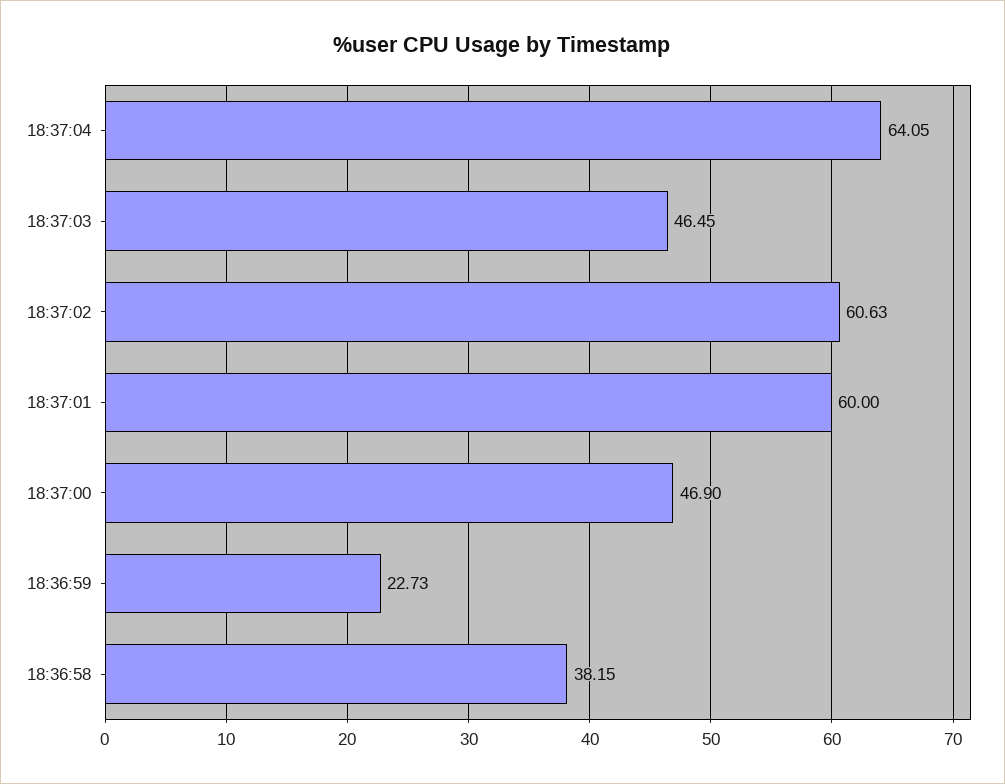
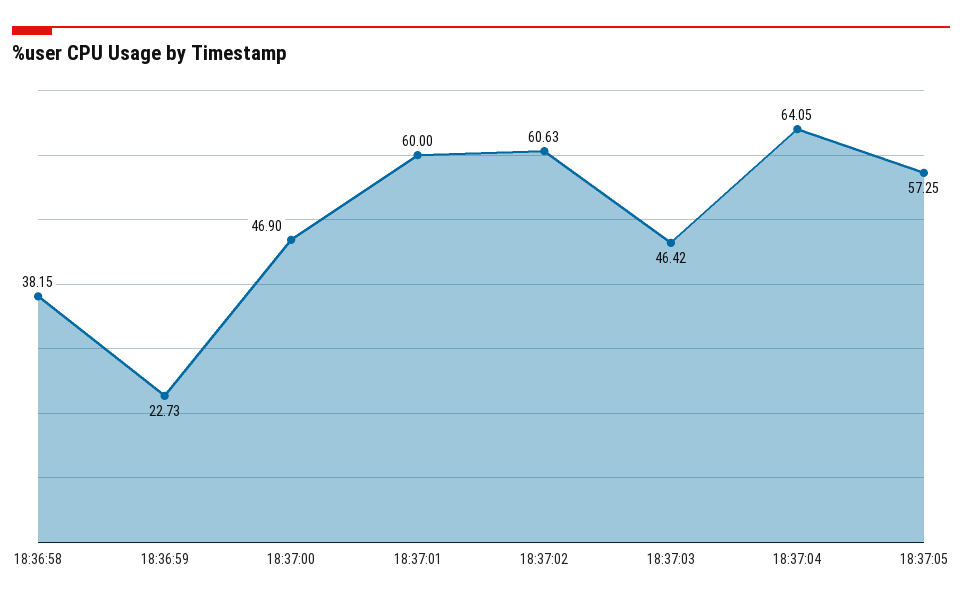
18:37:03: 46.45 -> 46.42
18:37:05: none -> 57.25

